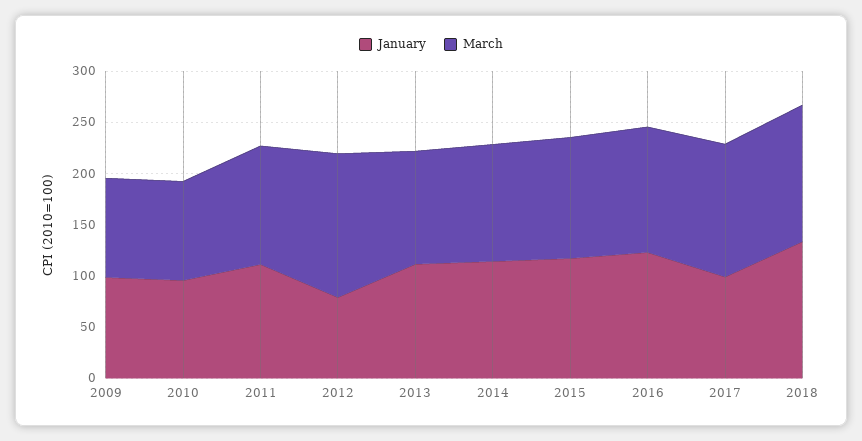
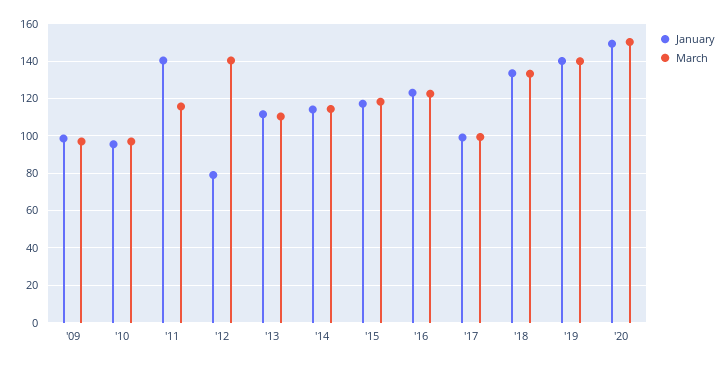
January, 2011: 110 -> 140
March, 2017: 130 -> 100
January, '19: none -> 140
March, '19: none -> 140
January, '20: none -> 150
March, '20: none -> 150

